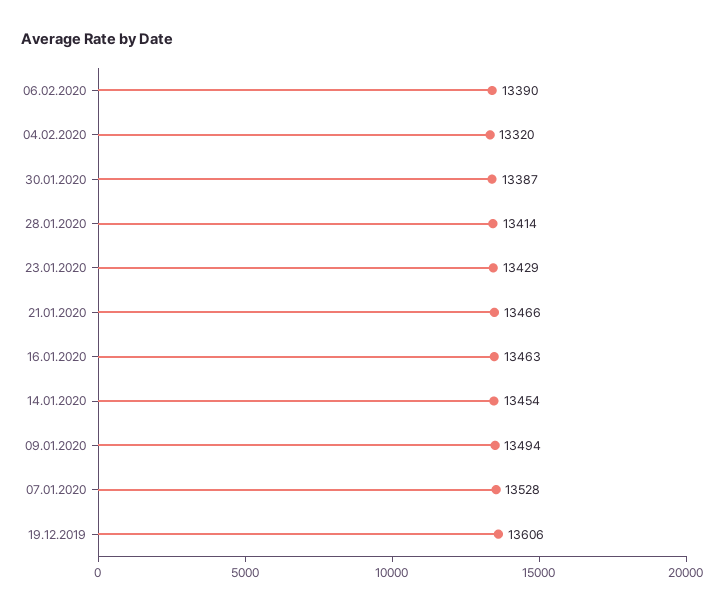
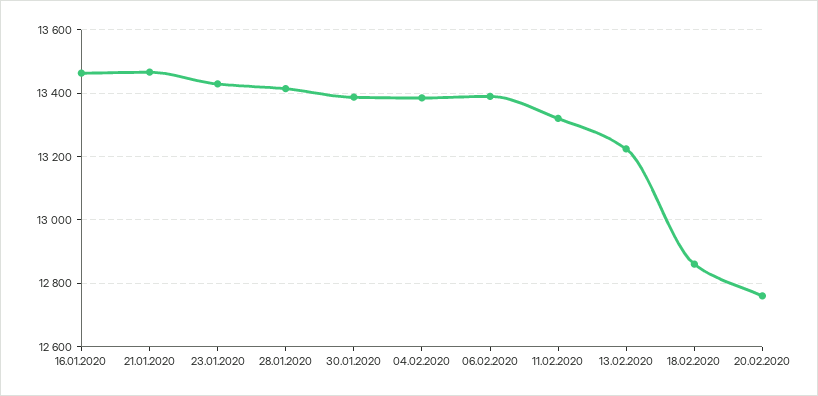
04.02.2020: 13320 -> 13380
14.01.2020: 13454 -> none
09.01.2020: 13494 -> none
07.01.2020: 13528 -> none
19.12.2019: 13606 -> none
11.02.2020: none -> 13320
13.02.2020: none -> 13220
18.02.2020: none -> 12860
20.02.2020: none -> 12760

